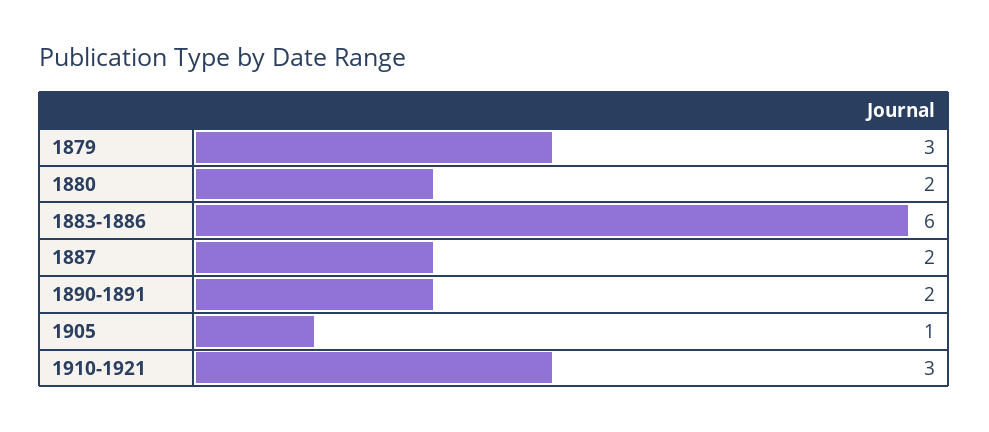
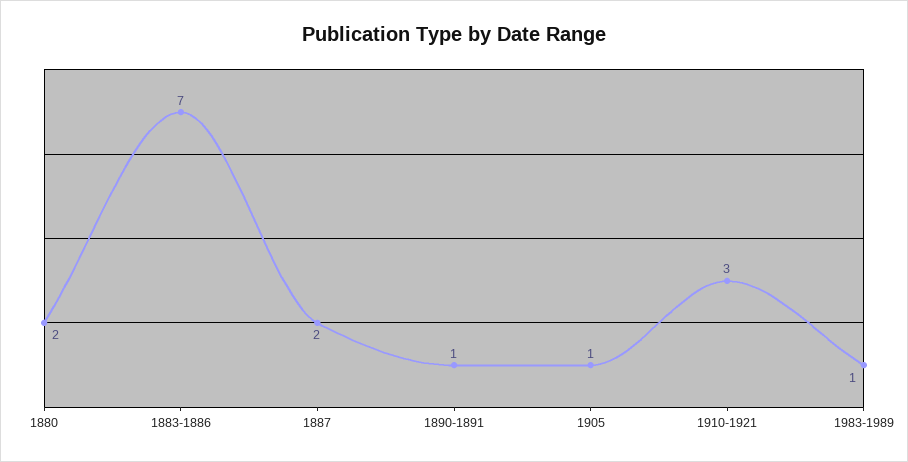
1879: 3 -> none
1883-1886: 6 -> 7
1890-1891: 2 -> 1
1983-1989: none -> 1

